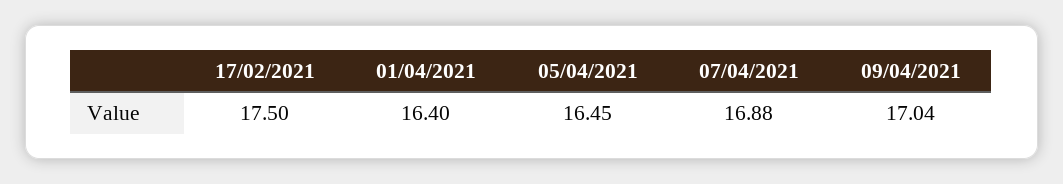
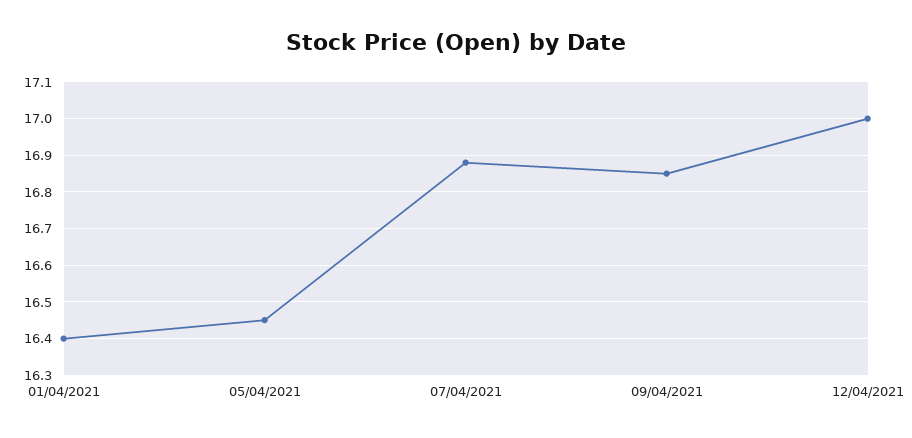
17/02/2021: 17.5 -> none
09/04/2021: 17.04 -> 16.85
12/04/2021: none -> 17

